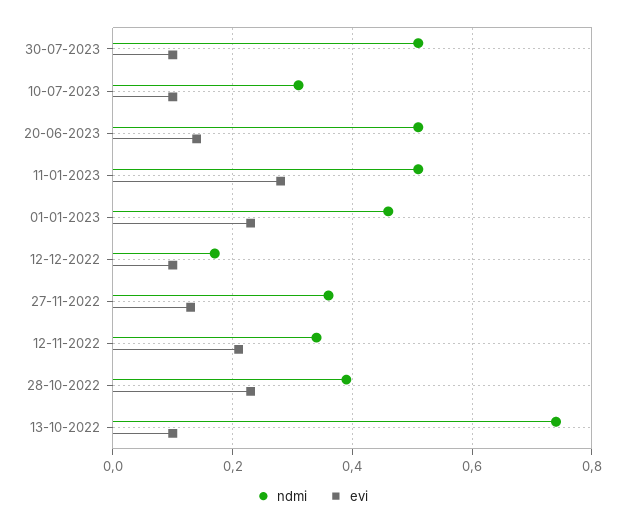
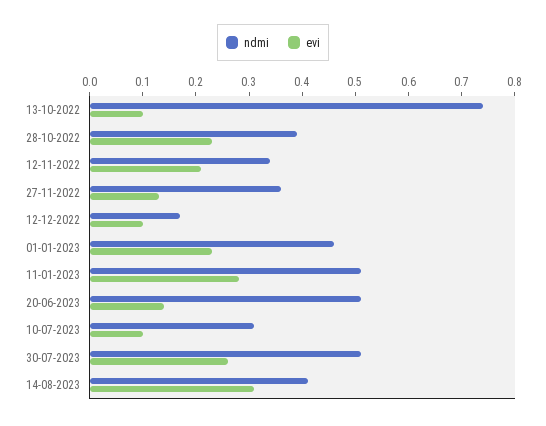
evi, 30-07-2023: 0.1 -> 0.25
ndmi, 14-08-2023: none -> 0.4
evi, 14-08-2023: none -> 0.3

